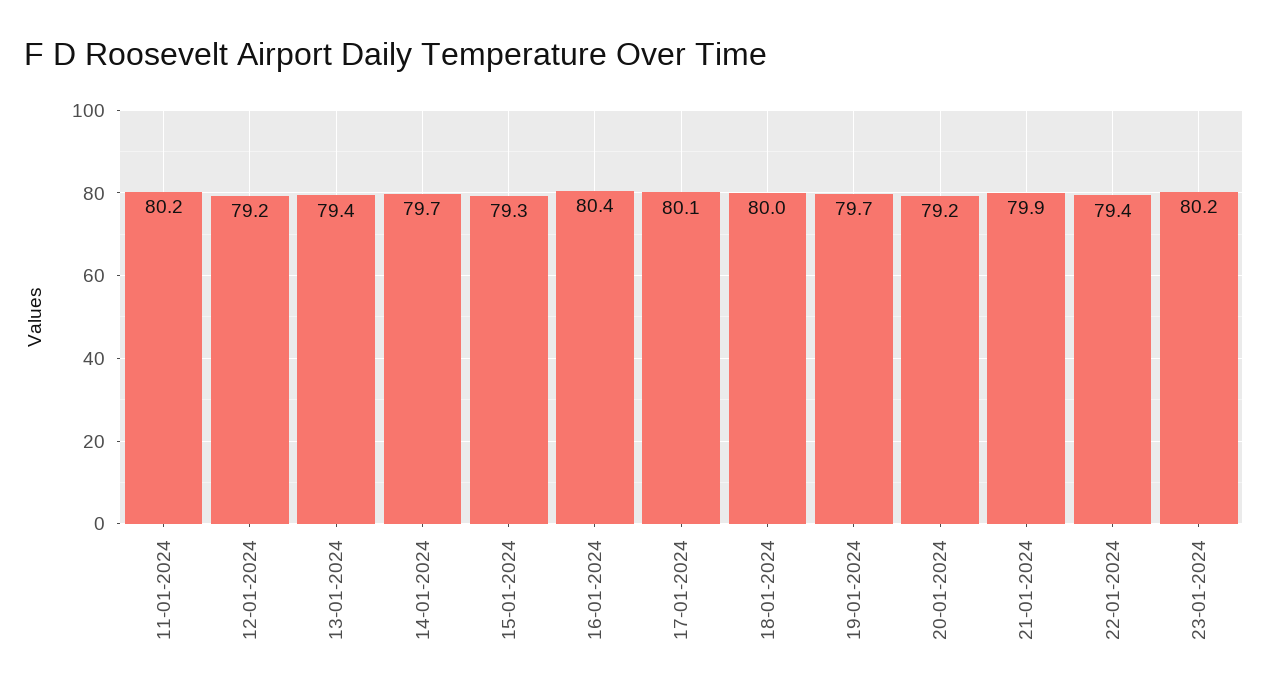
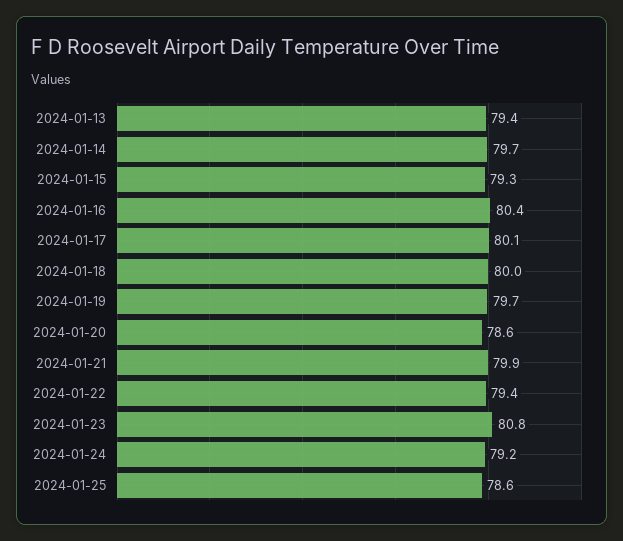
11-01-2024: 80.2 -> none
12-01-2024: 79.2 -> none
20-01-2024: 79.2 -> 78.6
23-01-2024: 80.2 -> 80.8
2024-01-24: none -> 79.2
2024-01-25: none -> 78.6

